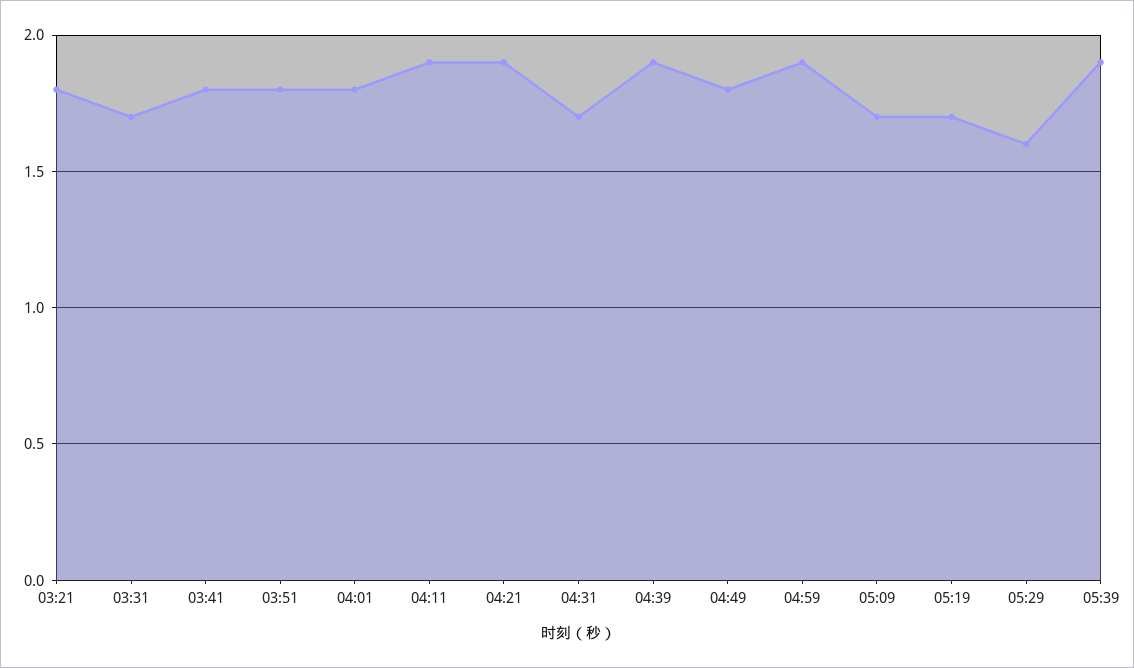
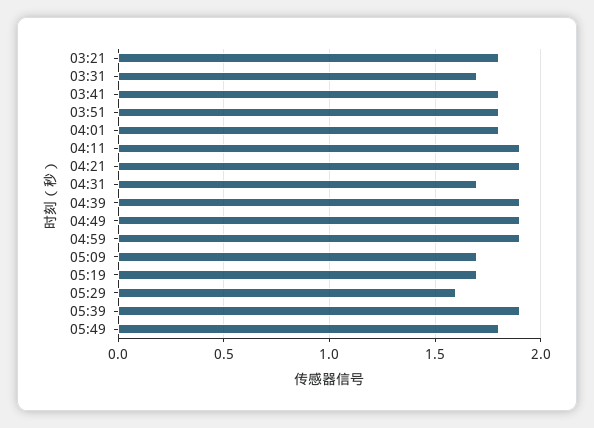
04:49: 1.8 -> 1.9
05:49: none -> 1.8

